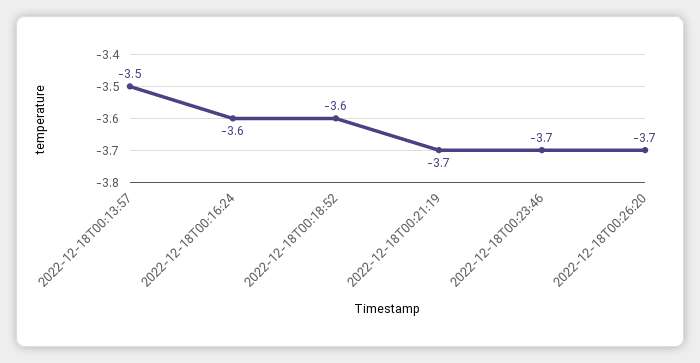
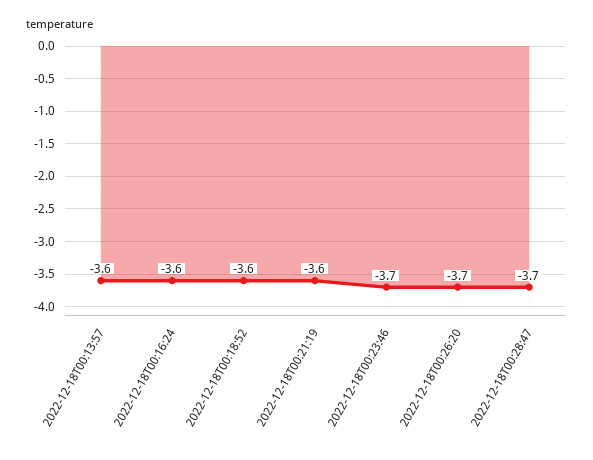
2022-12-18T00:13:57: -3.5 -> -3.6
2022-12-18T00:21:19: -3.7 -> -3.6
2022-12-18T00:28:47: none -> -3.7

